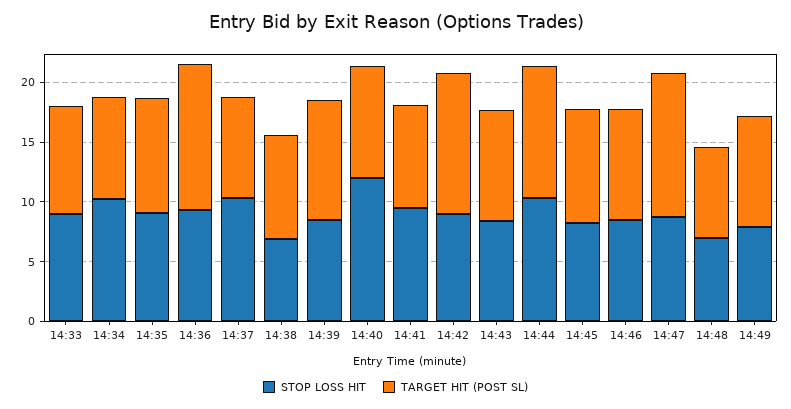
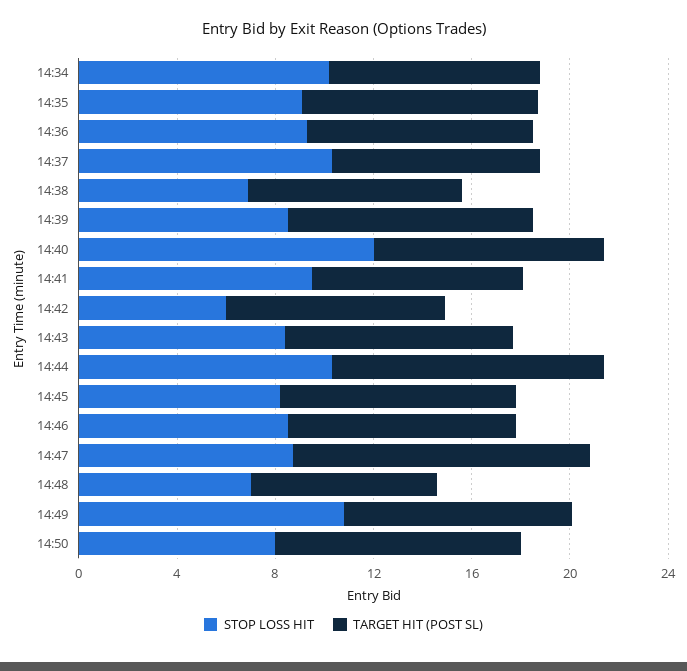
STOP LOSS HIT, 14:33: 9 -> none
TARGET HIT (POST SL), 14:33: 9 -> none
TARGET HIT (POST SL), 14:36: 12 -> 9
STOP LOSS HIT, 14:42: 9 -> 6
TARGET HIT (POST SL), 14:42: 12 -> 9
STOP LOSS HIT, 14:49: 8 -> 11
STOP LOSS HIT, 14:50: none -> 8
TARGET HIT (POST SL), 14:50: none -> 10

